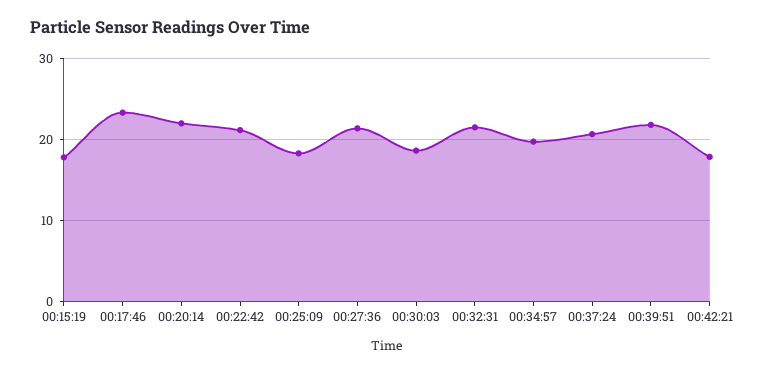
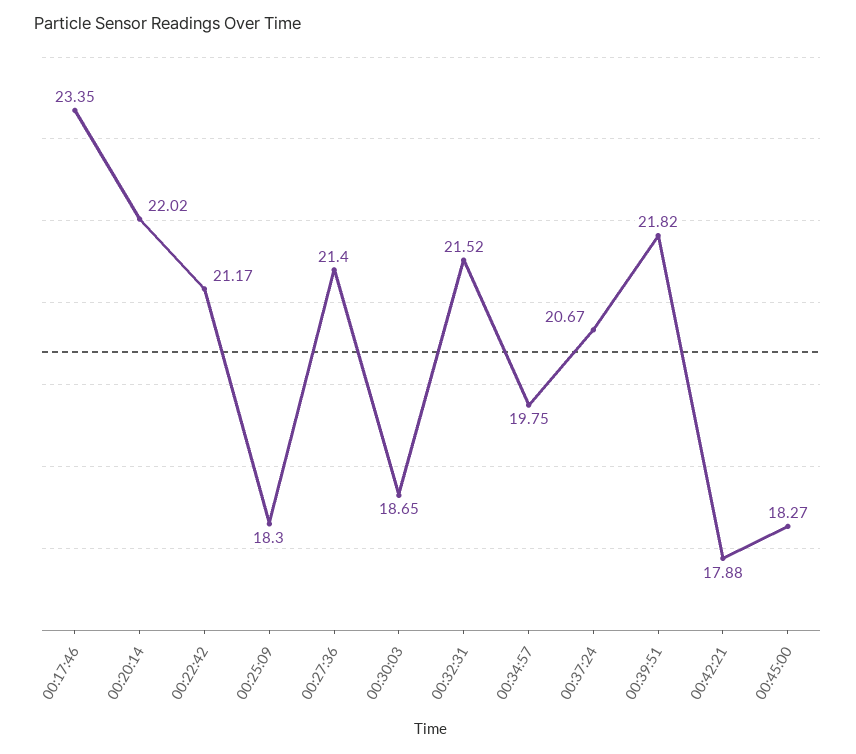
00:15:19: 18 -> none
00:45:00: none -> 18.27

